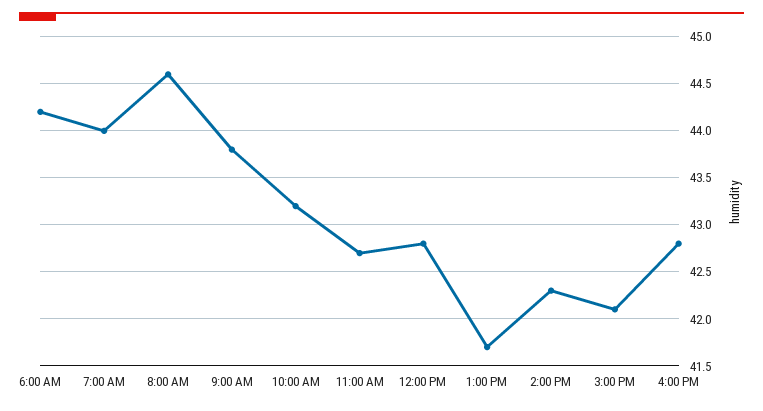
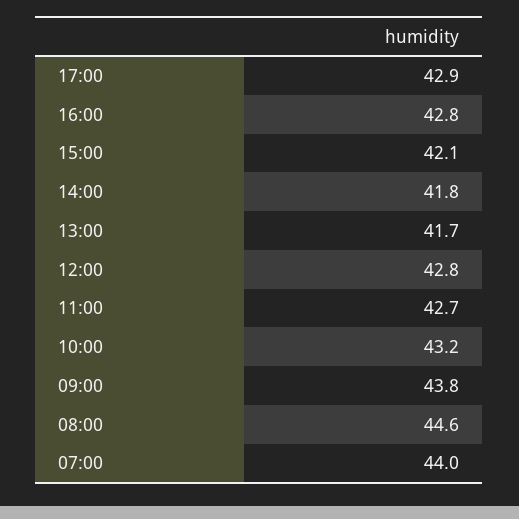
6:00 AM: 44.2 -> none
2:00 PM: 42.3 -> 41.8
17:00: none -> 42.9

